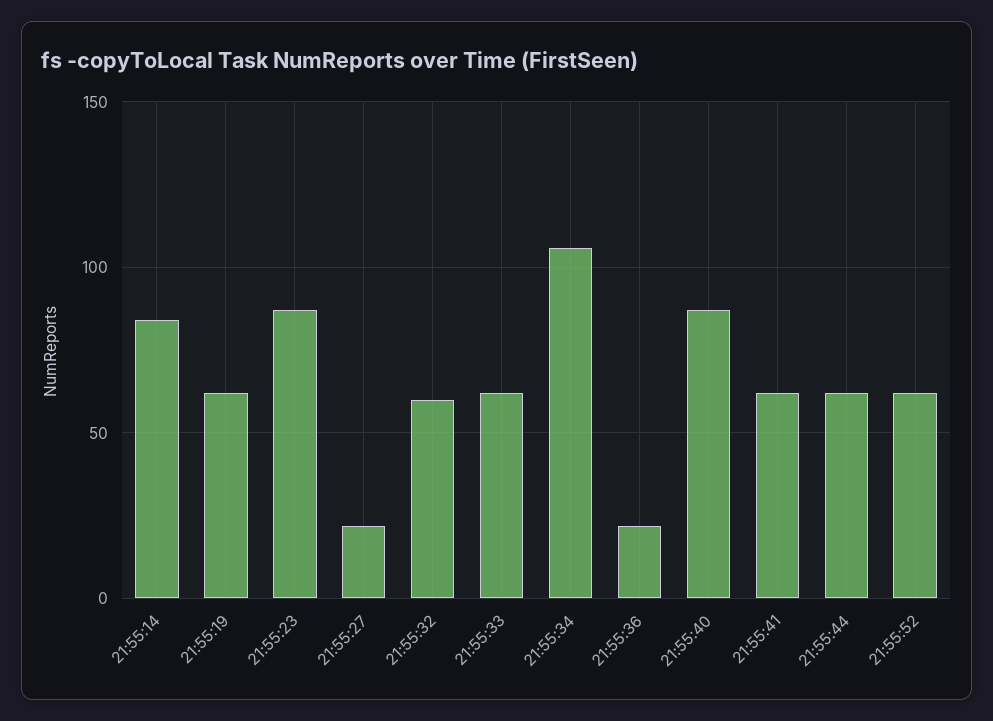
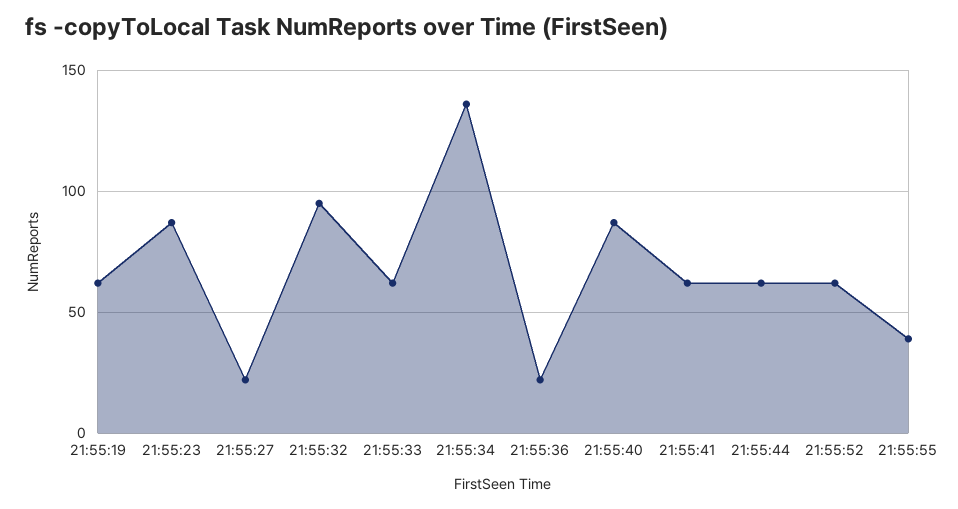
21:55:14: 85 -> none
21:55:32: 60 -> 95
21:55:34: 105 -> 135
21:55:55: none -> 40

